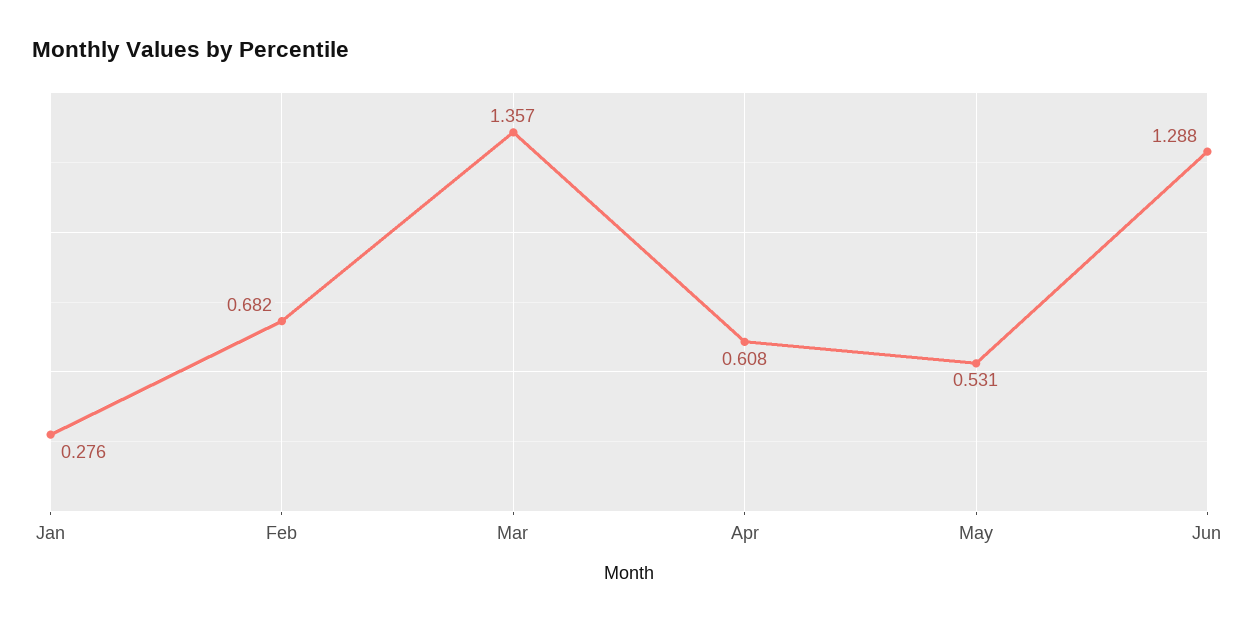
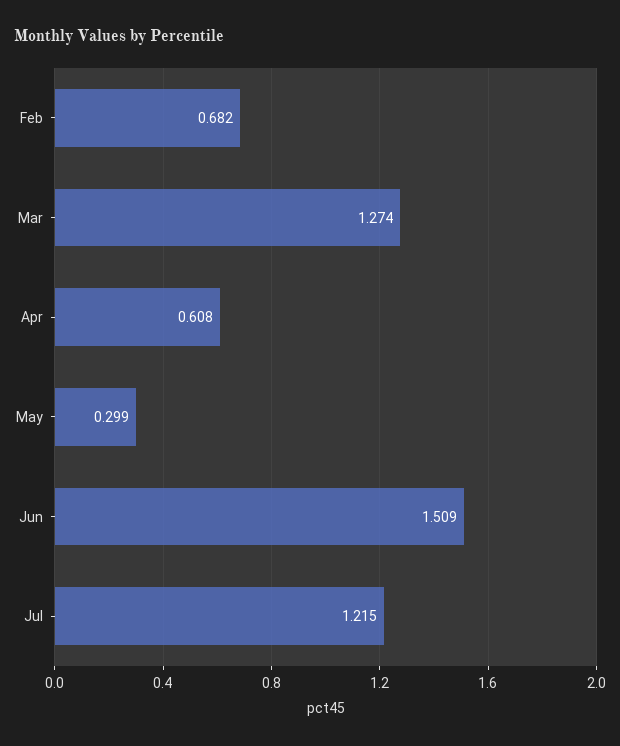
Jan: 0.276 -> none
Mar: 1.357 -> 1.274
May: 0.531 -> 0.299
Jun: 1.288 -> 1.509
Jul: none -> 1.215

